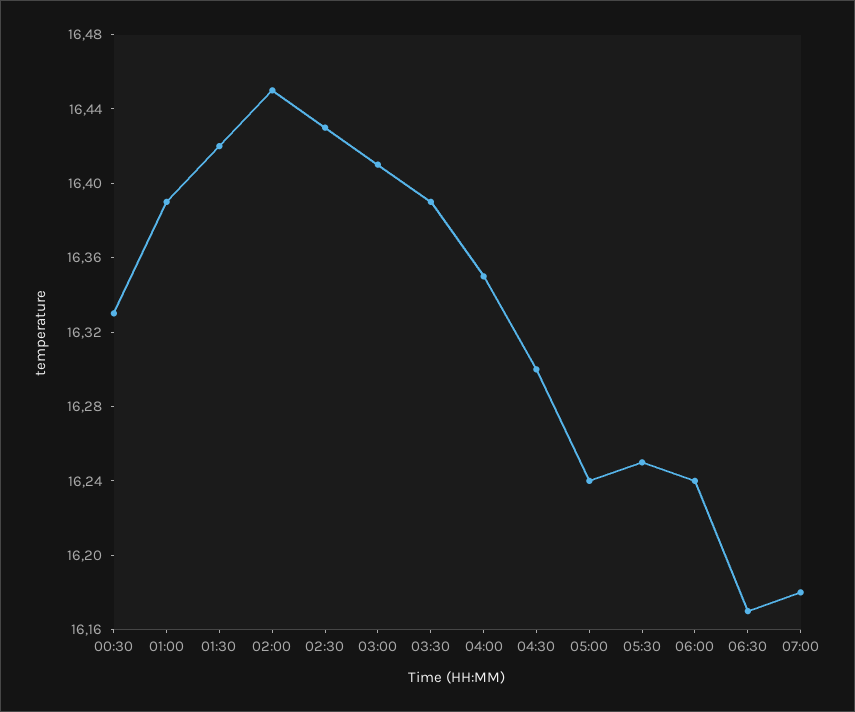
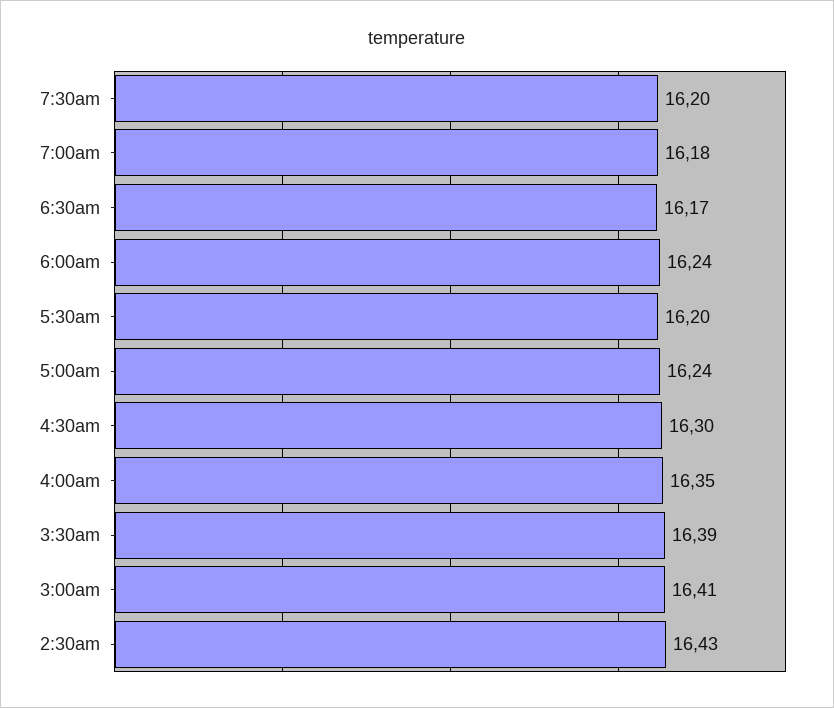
00:30: 16.33 -> none
01:00: 16.39 -> none
01:30: 16.42 -> none
02:00: 16.45 -> none
05:30: 16.25 -> 16.2
7:30am: none -> 16.2

